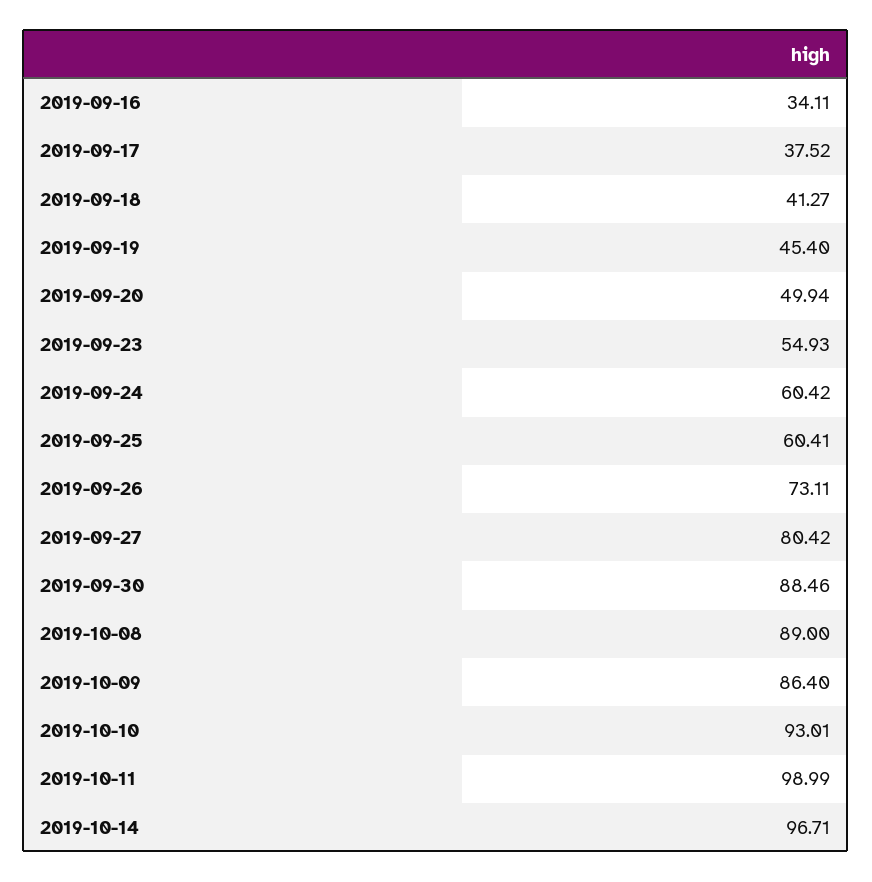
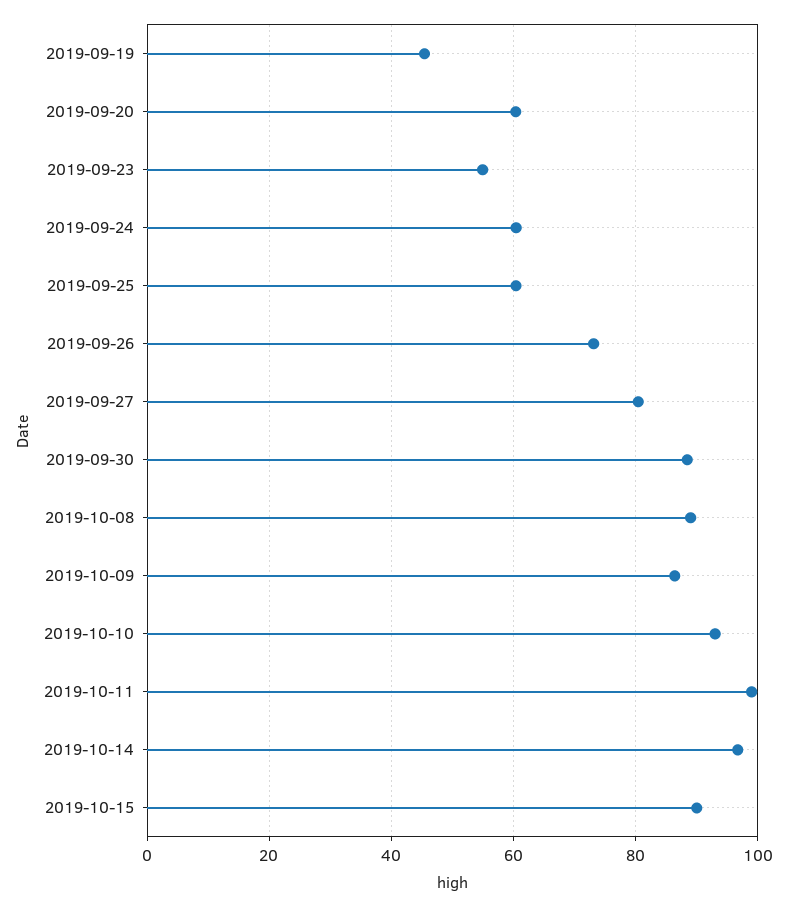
2019-09-16: 34.11 -> none
2019-09-17: 37.52 -> none
2019-09-18: 41.27 -> none
2019-09-20: 49.94 -> 60
2019-10-15: none -> 90

